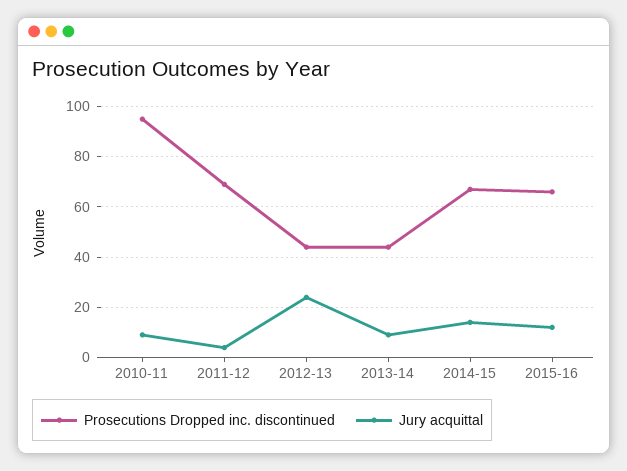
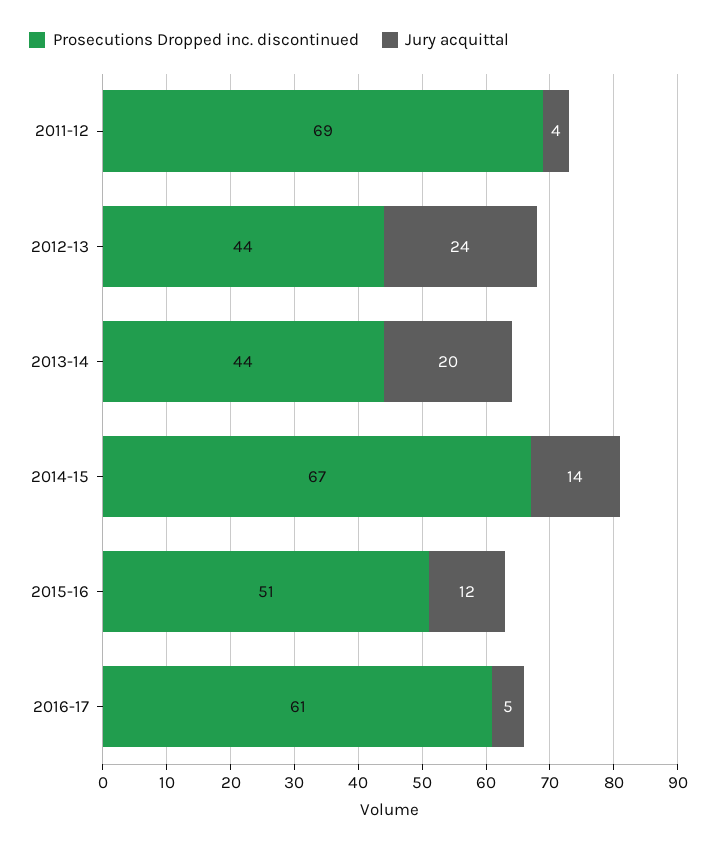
Prosecutions Dropped inc. discontinued, 2010-11: 95 -> none
Jury acquittal, 2010-11: 10 -> none
Jury acquittal, 2013-14: 10 -> 20
Prosecutions Dropped inc. discontinued, 2015-16: 65 -> 51
Prosecutions Dropped inc. discontinued, 2016-17: none -> 61
Jury acquittal, 2016-17: none -> 5

